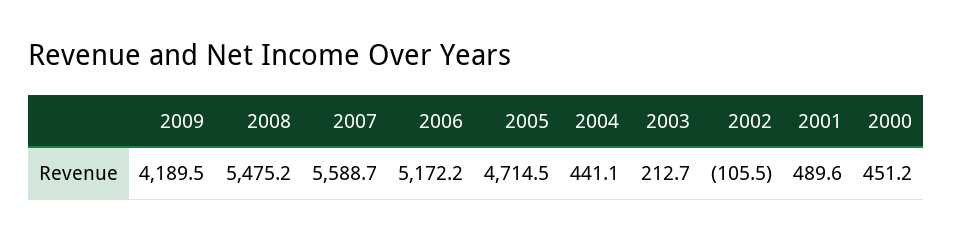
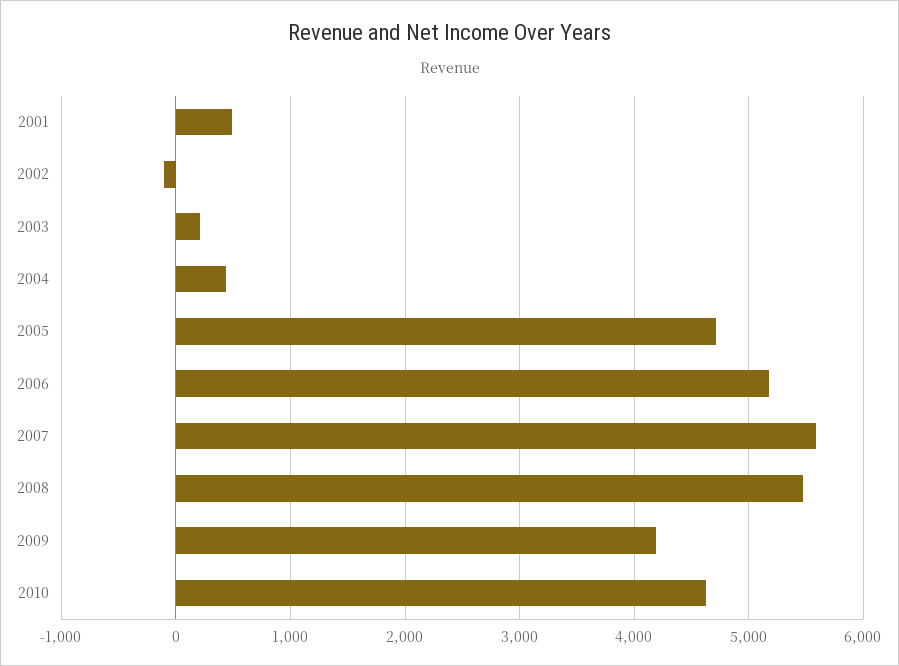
2000: 451.2 -> none
2010: none -> 4600

